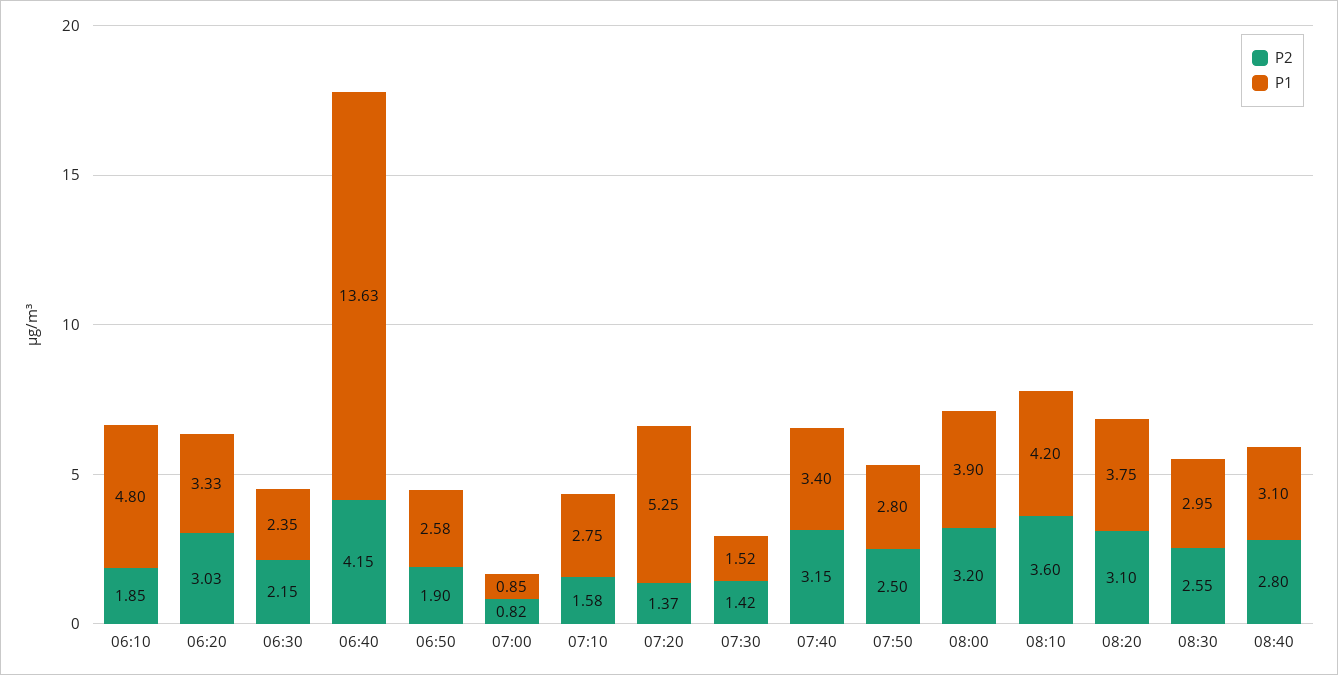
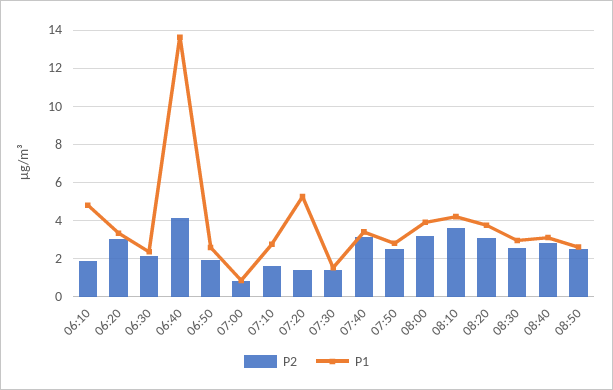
P2, 08:50: none -> 2.5
P1, 08:50: none -> 2.5

